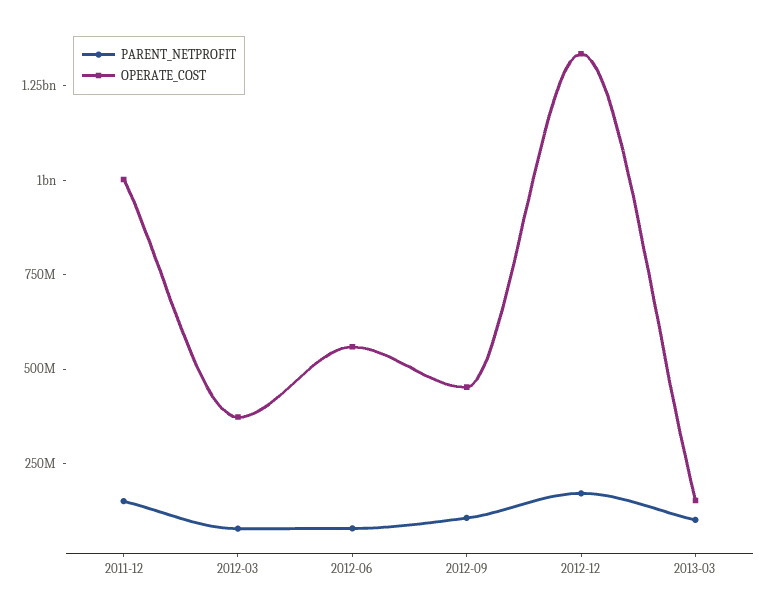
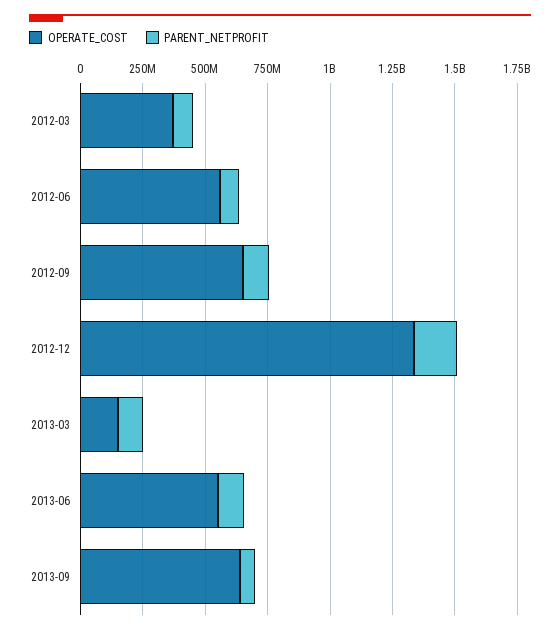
PARENT_NETPROFIT, 2011-12: 150000000 -> none
OPERATE_COST, 2011-12: 1000000000 -> none
OPERATE_COST, 2012-09: 450000000 -> 650000000
OPERATE_COST, 2013-06: none -> 550000000
PARENT_NETPROFIT, 2013-06: none -> 100000000
OPERATE_COST, 2013-09: none -> 650000000
PARENT_NETPROFIT, 2013-09: none -> 50000000

